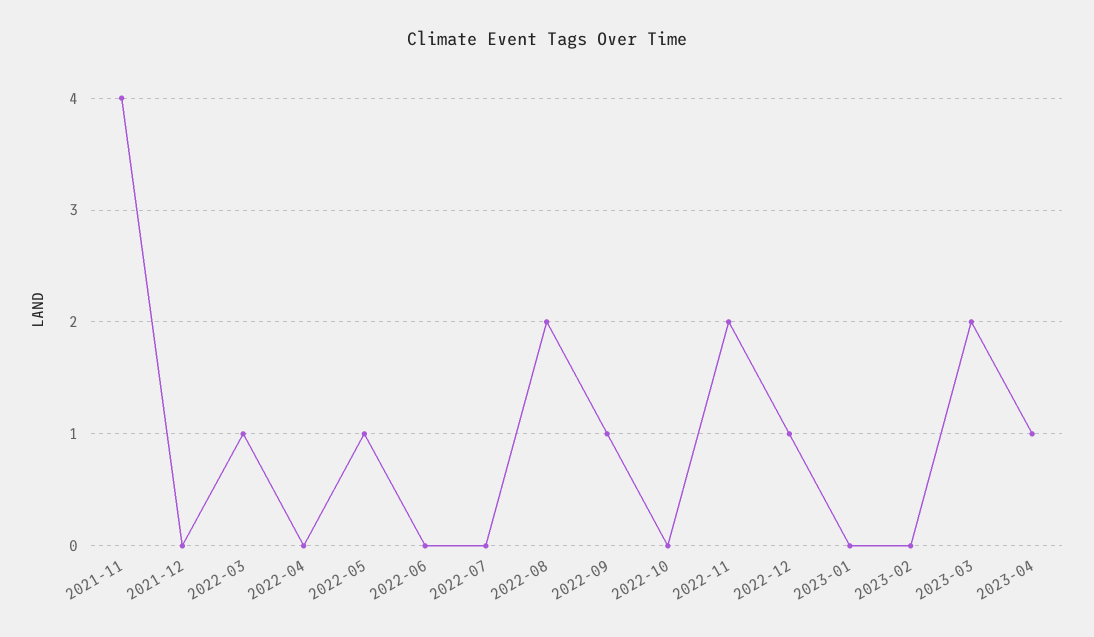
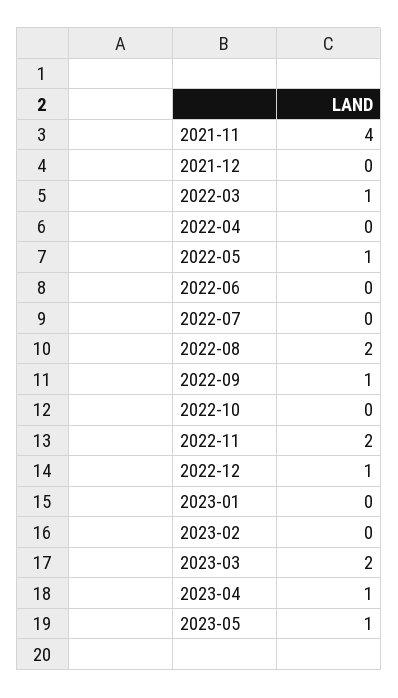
2023-05: none -> 1

